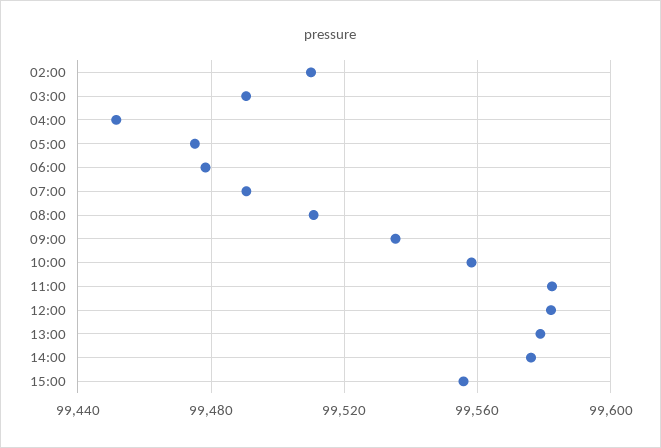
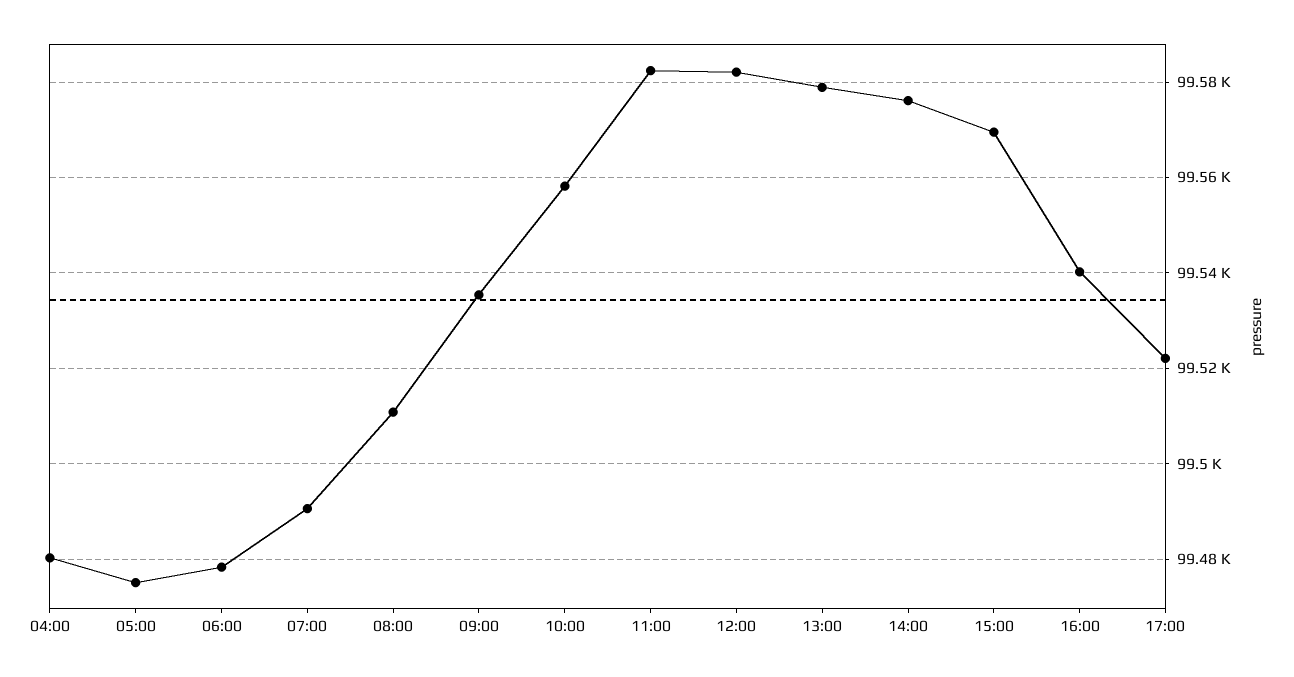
02:00: 99510 -> none
03:00: 99490 -> none
04:00: 99450 -> 99480
15:00: 99555 -> 99570
16:00: none -> 99540
17:00: none -> 99522

